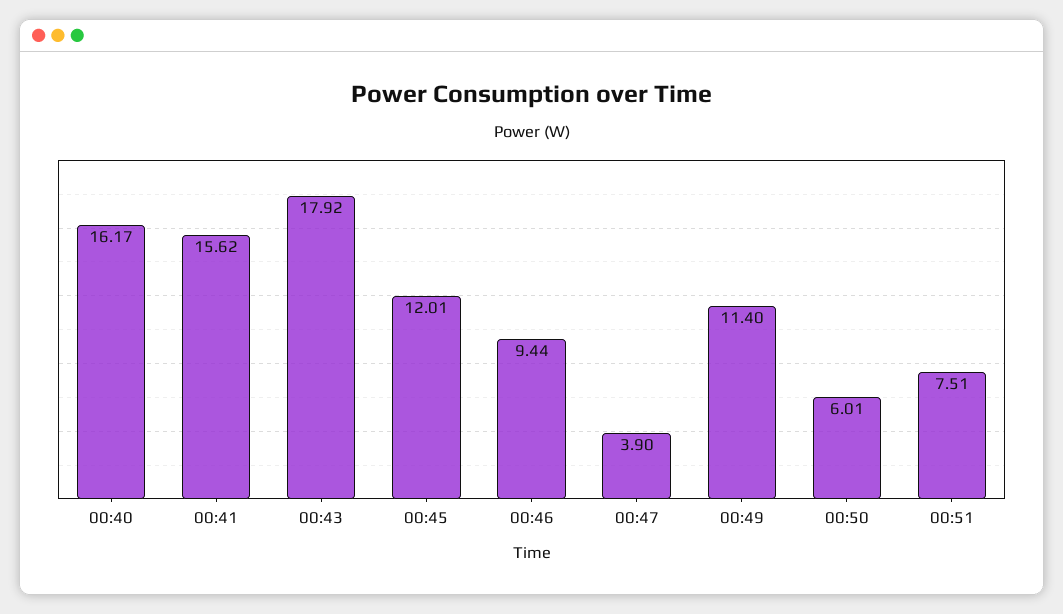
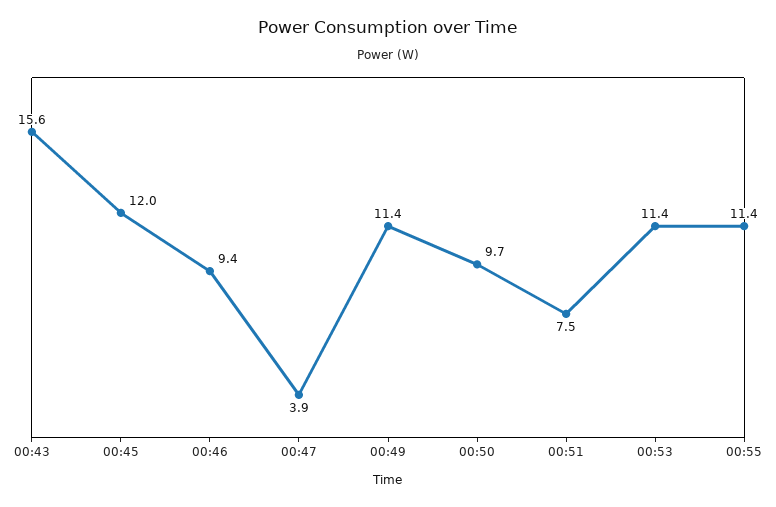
00:40: 16.17 -> none
00:41: 15.62 -> none
00:43: 17.92 -> 15.6
00:50: 6.01 -> 9.7
00:53: none -> 11.4
00:55: none -> 11.4

